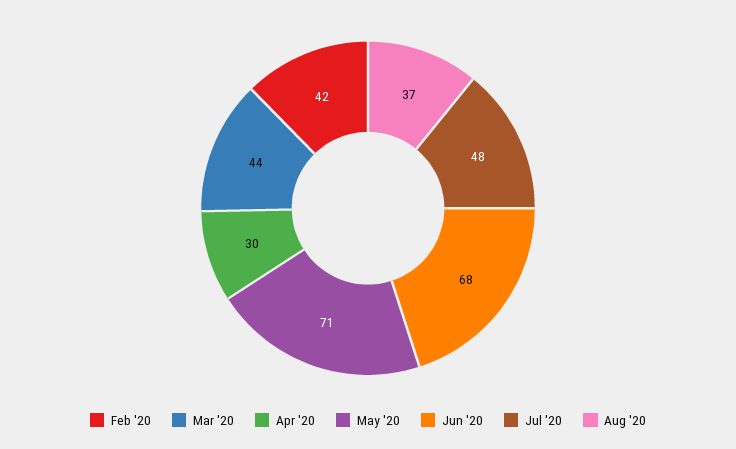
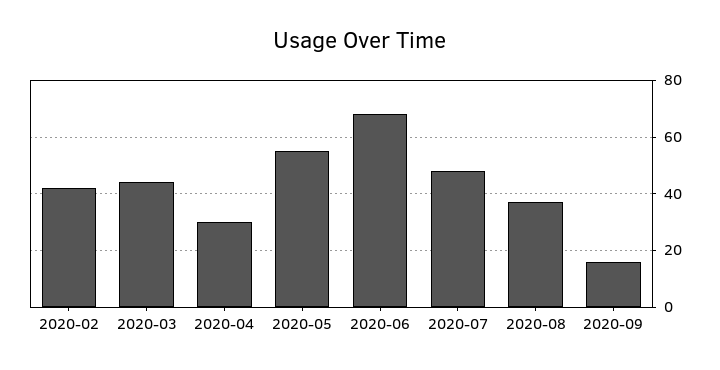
May '20: 71 -> 55
2020-09: none -> 15

